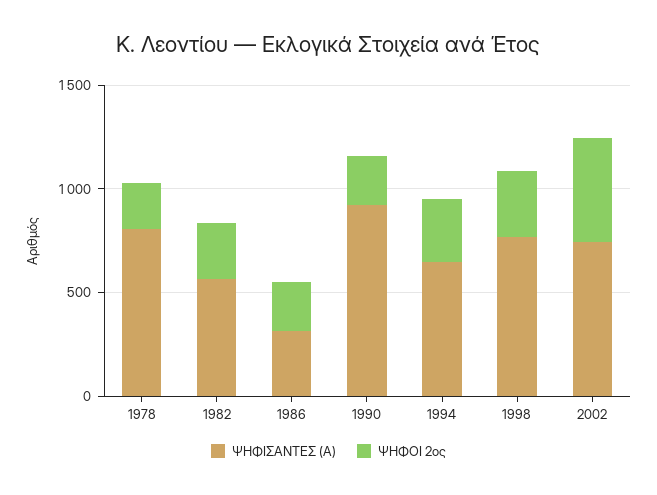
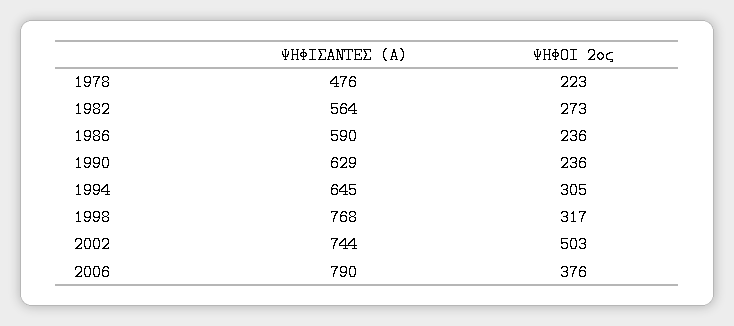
ΨΗΦΙΣΑΝΤΕΣ (Α), 1978: 800 -> 476
ΨΗΦΙΣΑΝΤΕΣ (Α), 1986: 300 -> 590
ΨΗΦΙΣΑΝΤΕΣ (Α), 1990: 900 -> 629
ΨΗΦΙΣΑΝΤΕΣ (Α), 2006: none -> 790
ΨΗΦΟΙ 2ος, 2006: none -> 376

